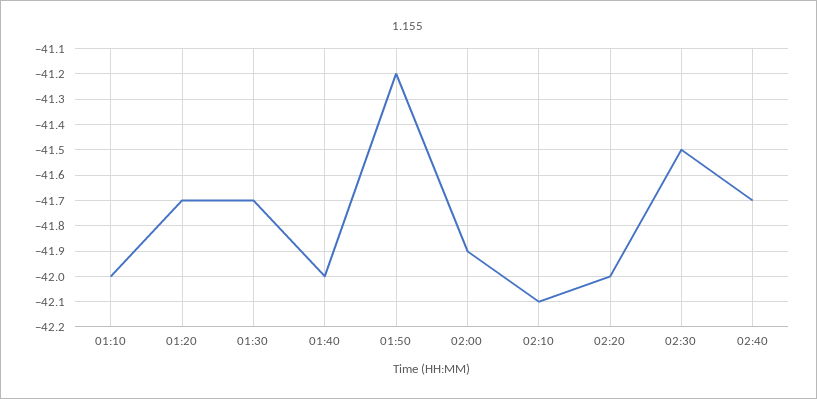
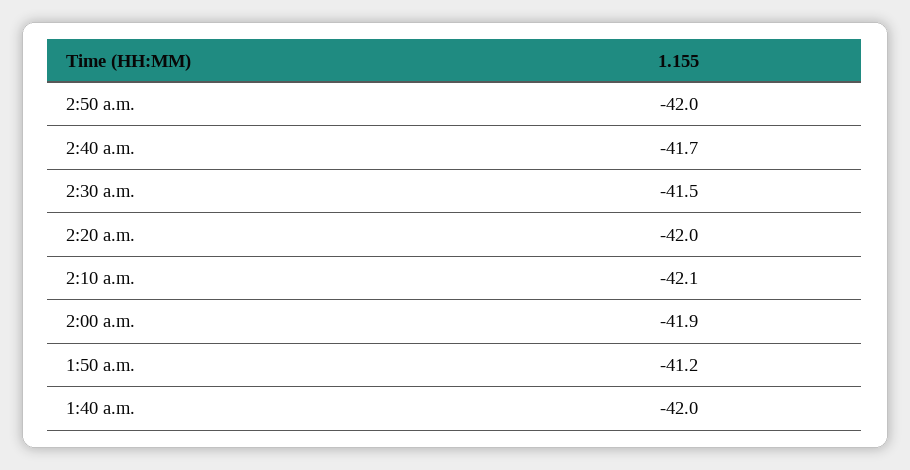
01:10: -42 -> none
01:20: -41.7 -> none
01:30: -41.7 -> none
2:50 a.m.: none -> -42

